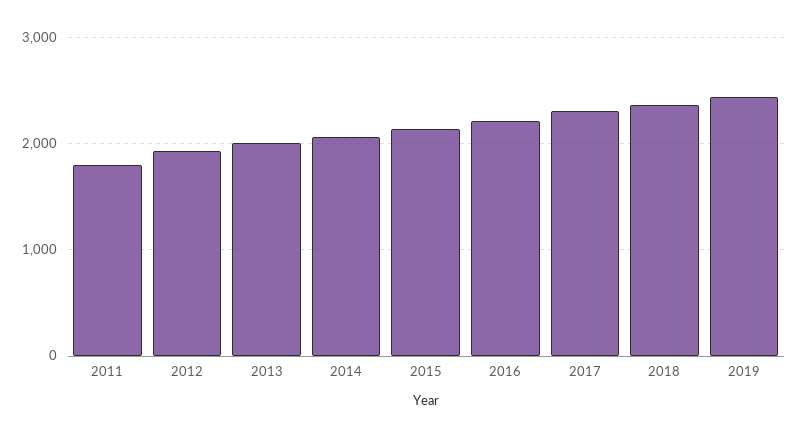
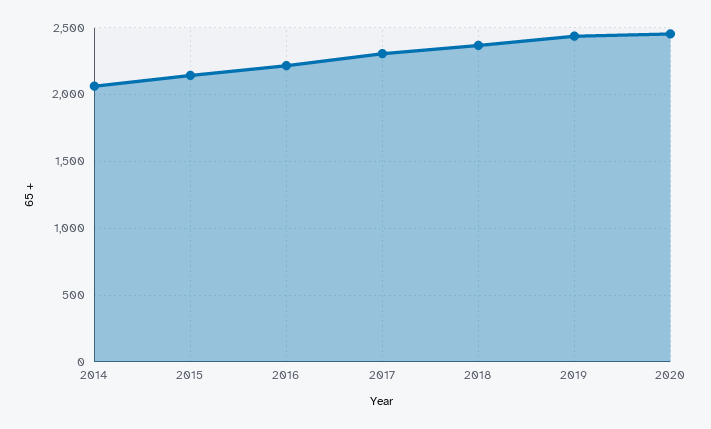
2011: 1800 -> none
2012: 1900 -> none
2013: 2000 -> none
2020: none -> 2450

